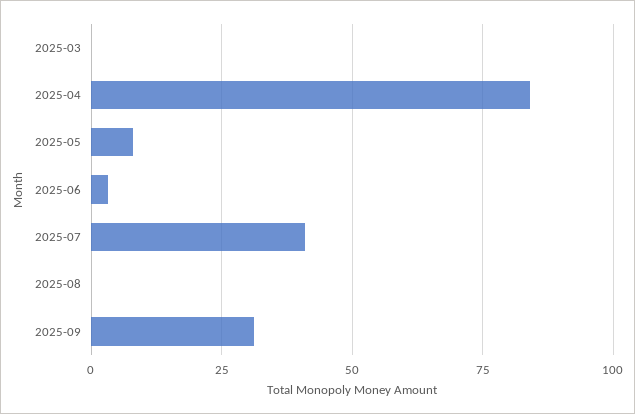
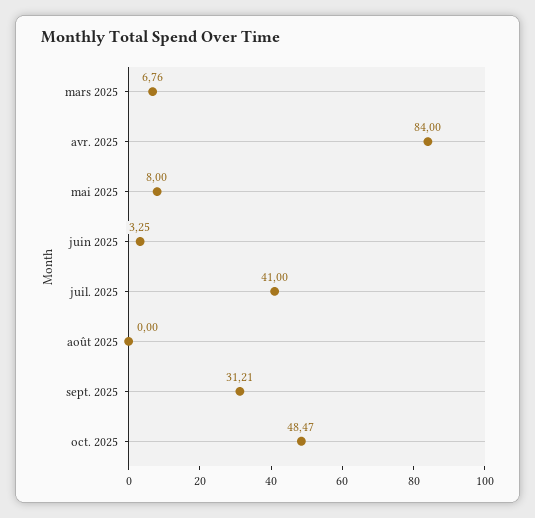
2025-03: 0 -> 6.76
oct. 2025: none -> 48.47

